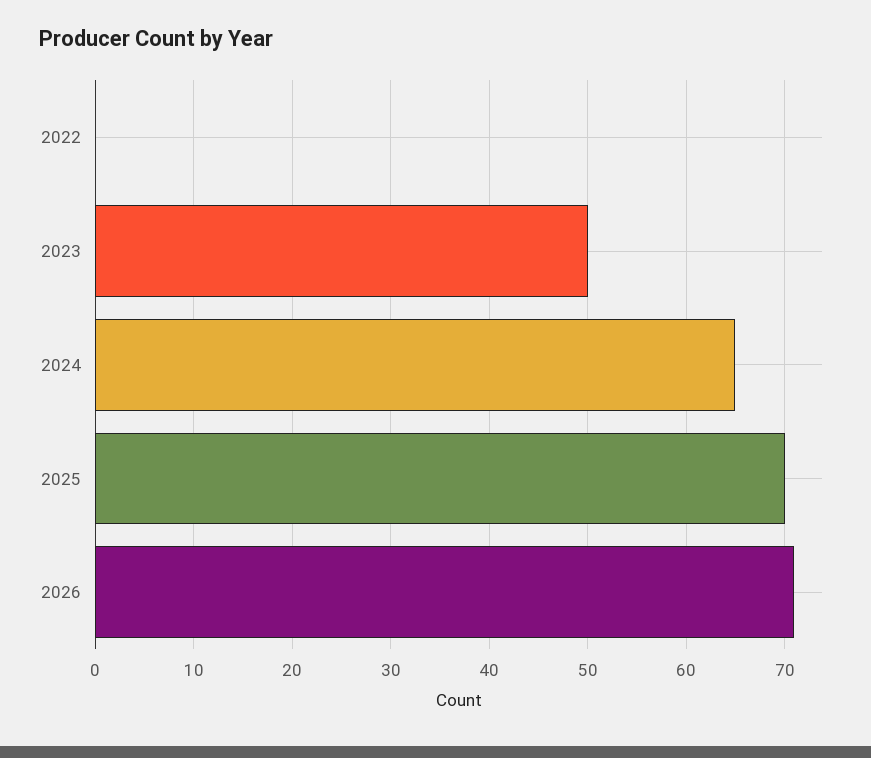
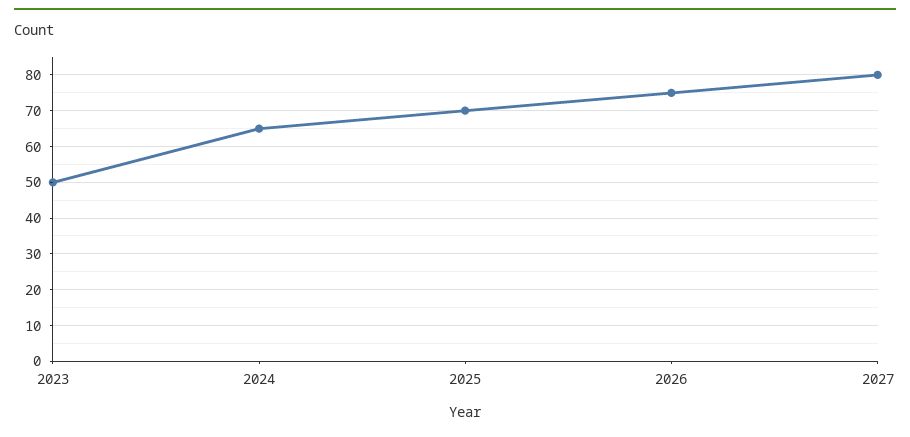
2022: 0 -> none
2026: 71 -> 75
2027: none -> 80

